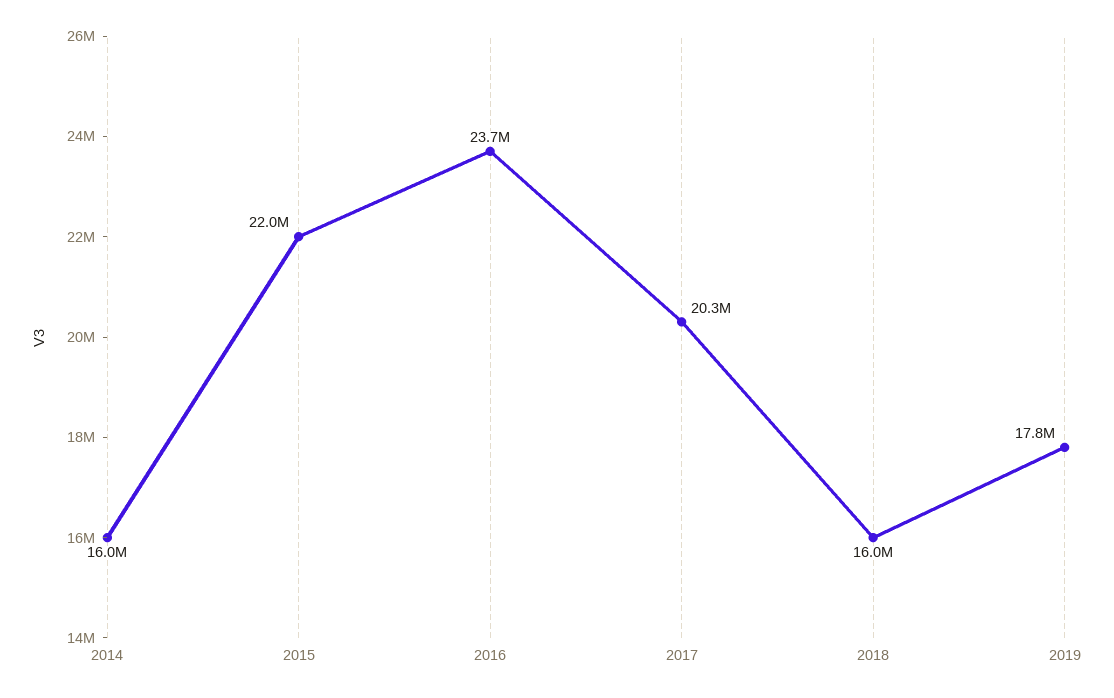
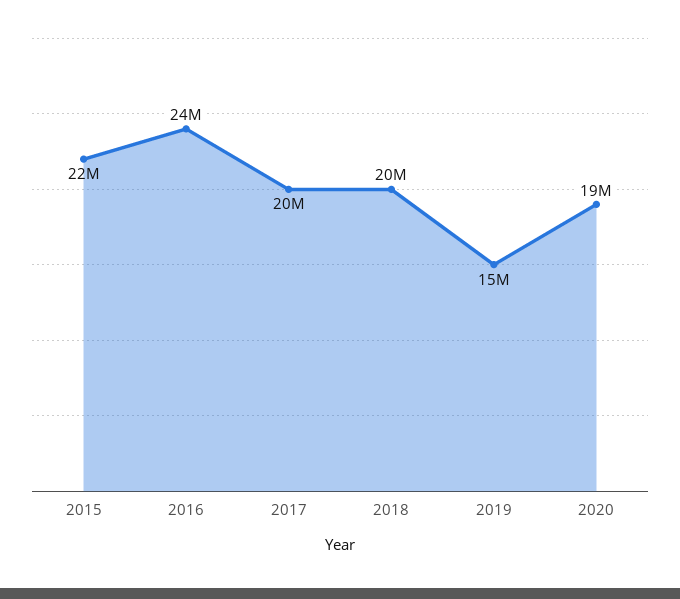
2014: 16000000 -> none
2018: 16000000 -> 20000000
2019: 17800000 -> 15000000
2020: none -> 19000000

